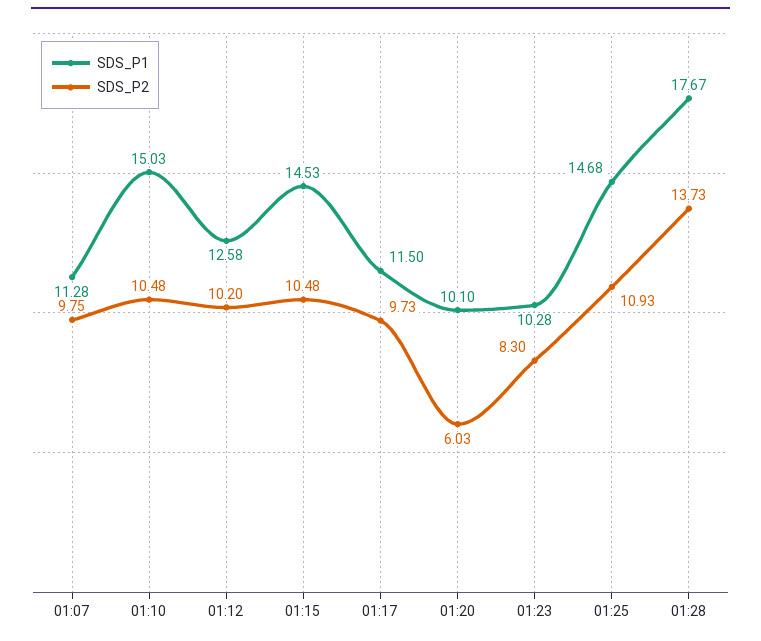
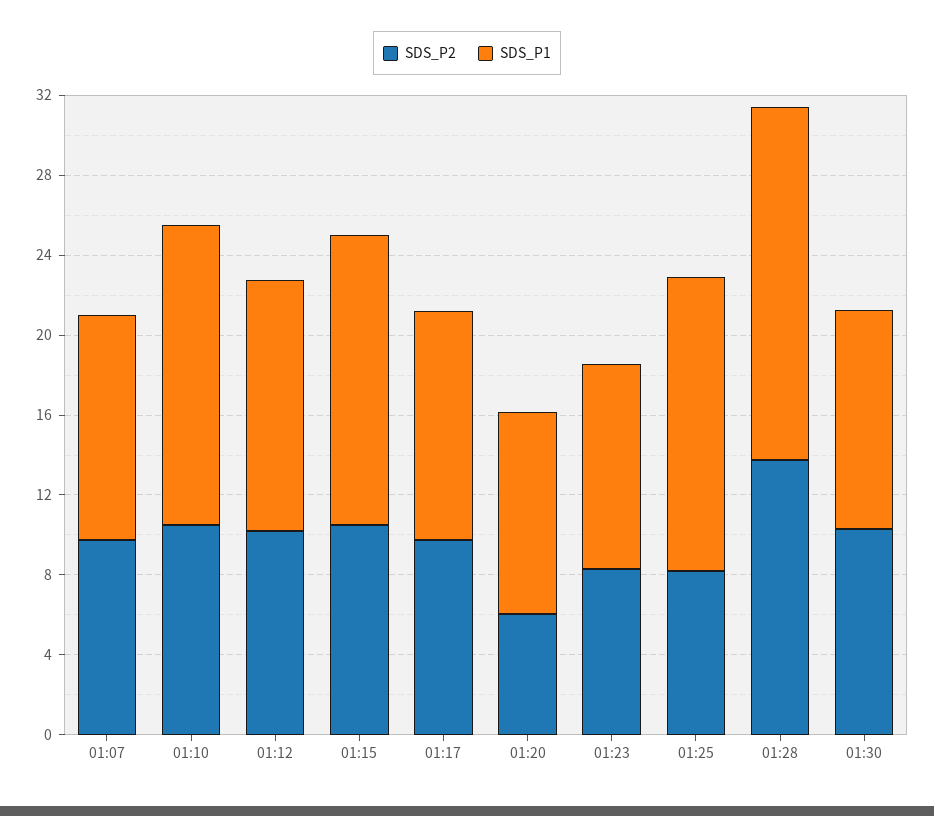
SDS_P2, 01:25: 10.93 -> 8
SDS_P2, 01:30: none -> 10
SDS_P1, 01:30: none -> 11

